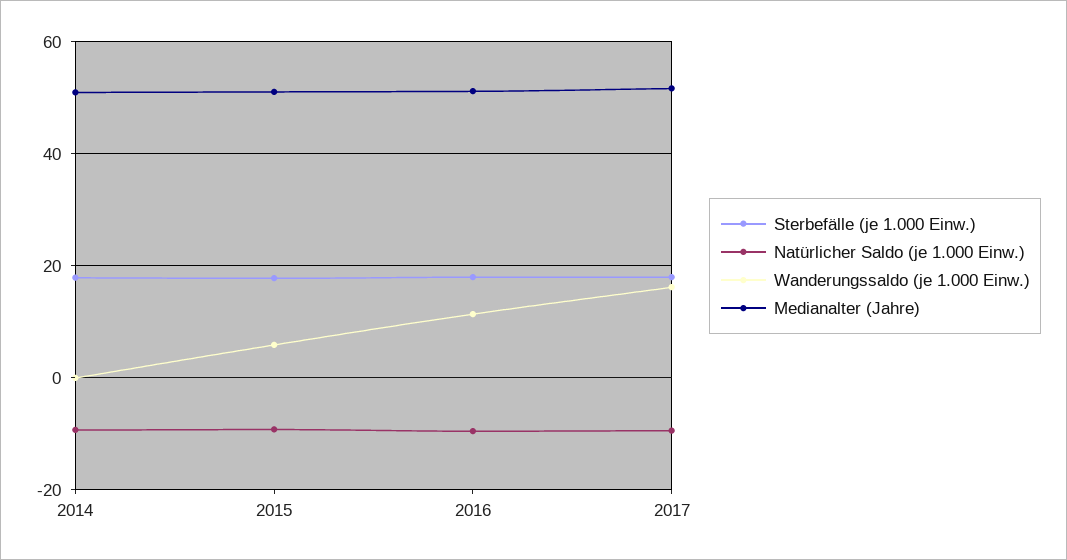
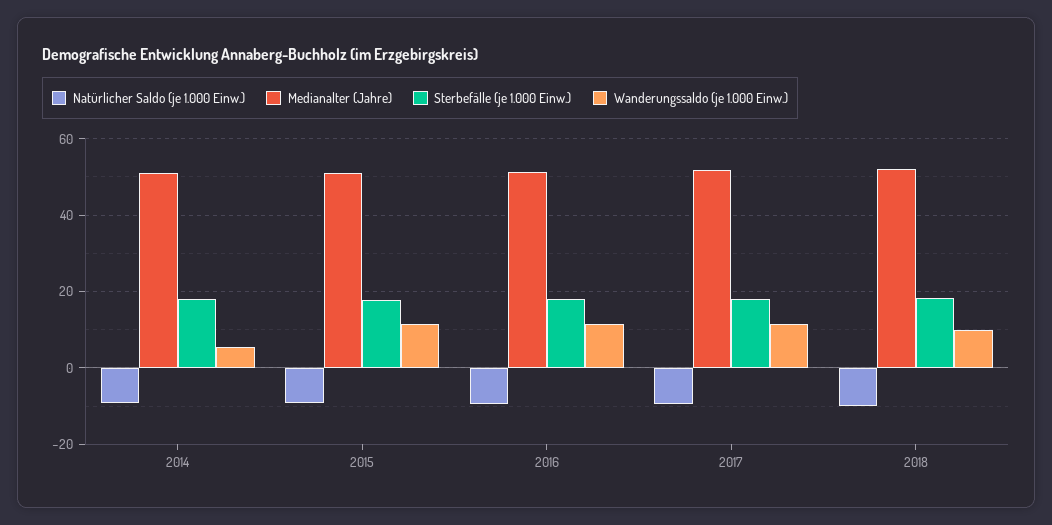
Wanderungssaldo (je 1.000 Einw.), 2014: 0 -> 6
Wanderungssaldo (je 1.000 Einw.), 2015: 6 -> 12
Wanderungssaldo (je 1.000 Einw.), 2017: 16 -> 12
Natürlicher Saldo (je 1.000 Einw.), 2018: none -> -10
Medianalter (Jahre), 2018: none -> 52
Sterbefälle (je 1.000 Einw.), 2018: none -> 18
Wanderungssaldo (je 1.000 Einw.), 2018: none -> 10

